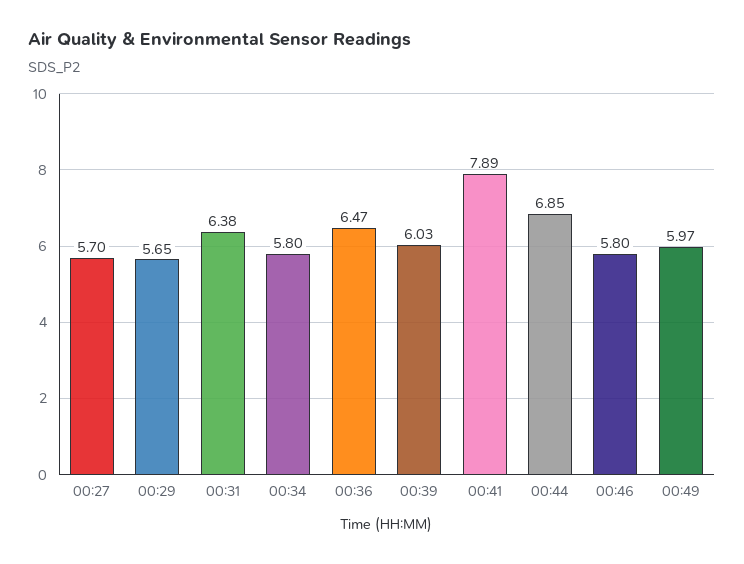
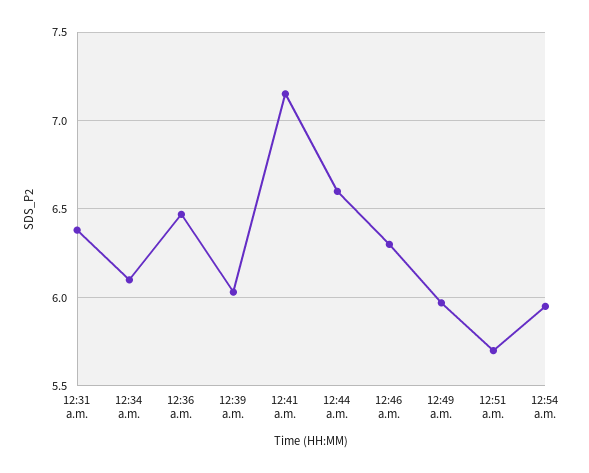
00:27: 5.7 -> none
00:29: 5.65 -> none
00:34: 5.8 -> 6.1
00:41: 7.89 -> 7.15
00:44: 6.85 -> 6.6
00:46: 5.8 -> 6.3
12:51 a.m.: none -> 5.7
12:54 a.m.: none -> 5.95

